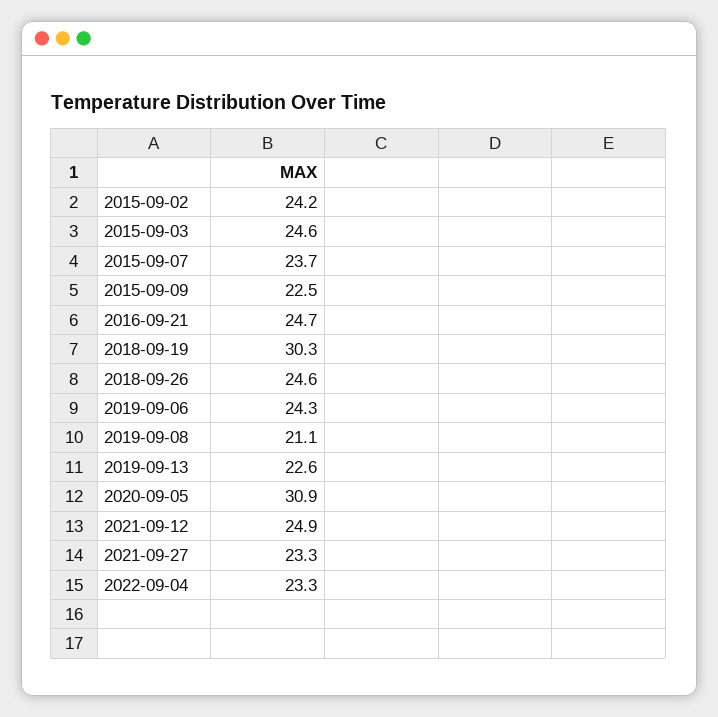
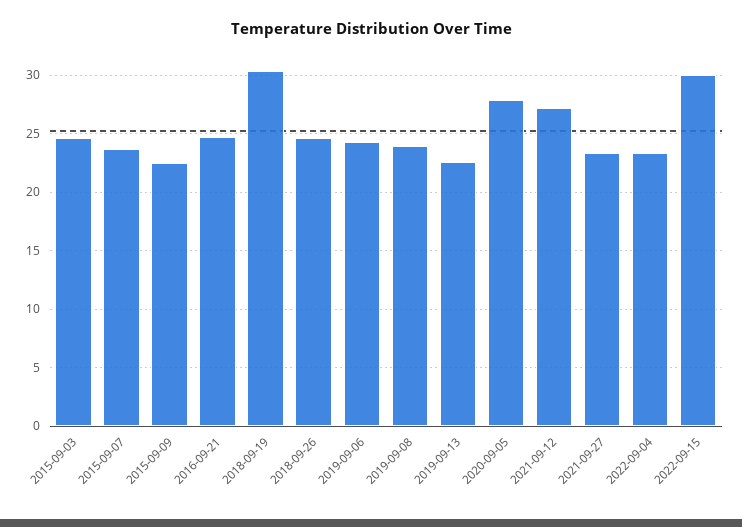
2015-09-02: 24.2 -> none
2019-09-08: 21.1 -> 24
2020-09-05: 30.9 -> 28
2021-09-12: 24.9 -> 27
2022-09-15: none -> 30

